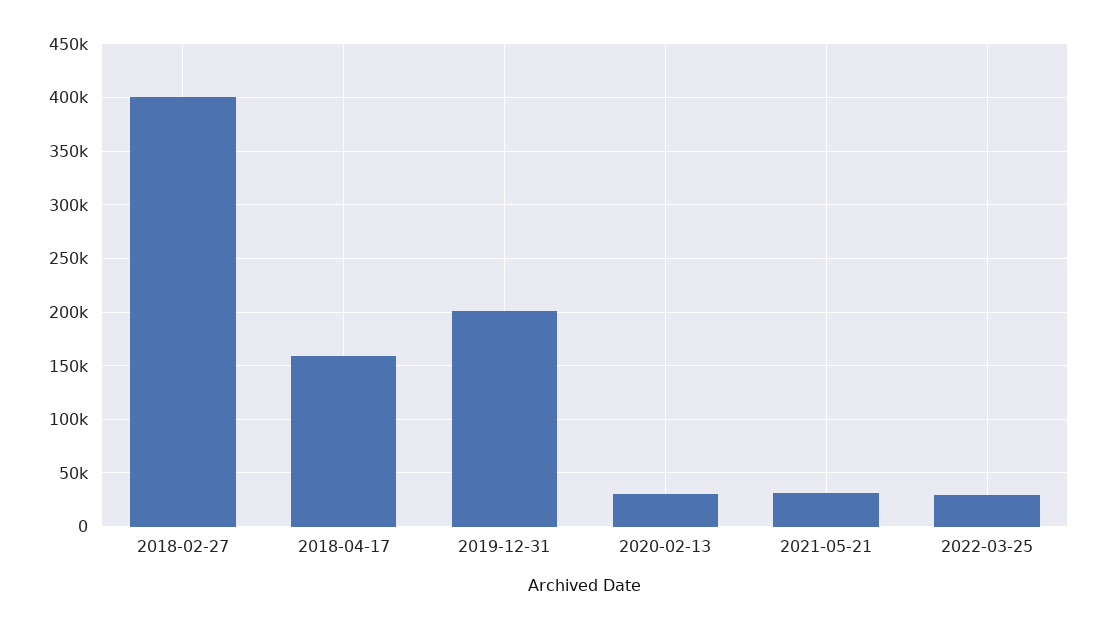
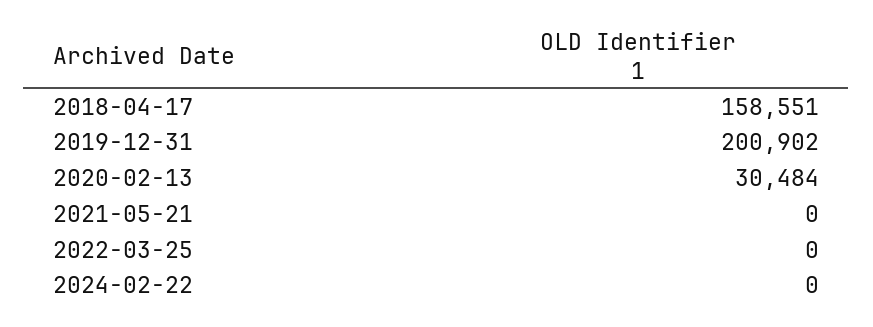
2018-02-27: 400000 -> none
2021-05-21: 30000 -> 0
2022-03-25: 30000 -> 0
2024-02-22: none -> 0

